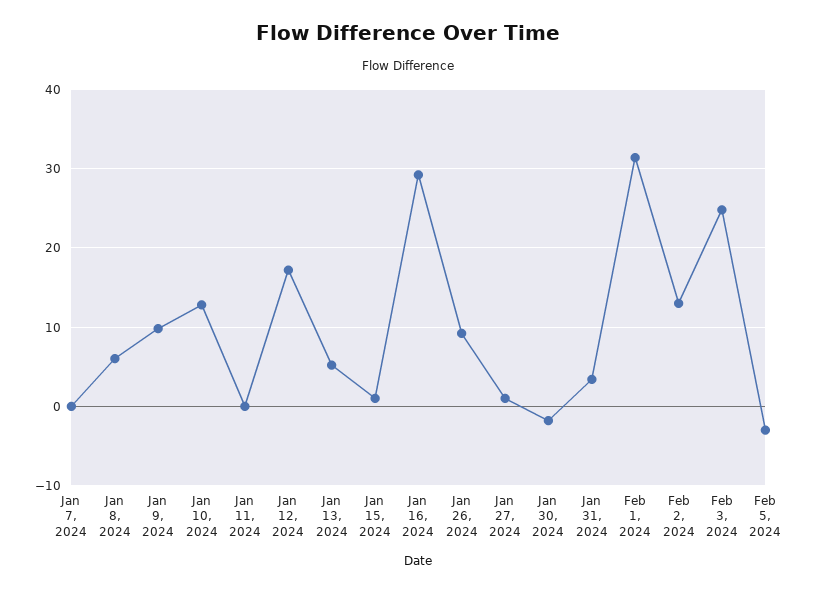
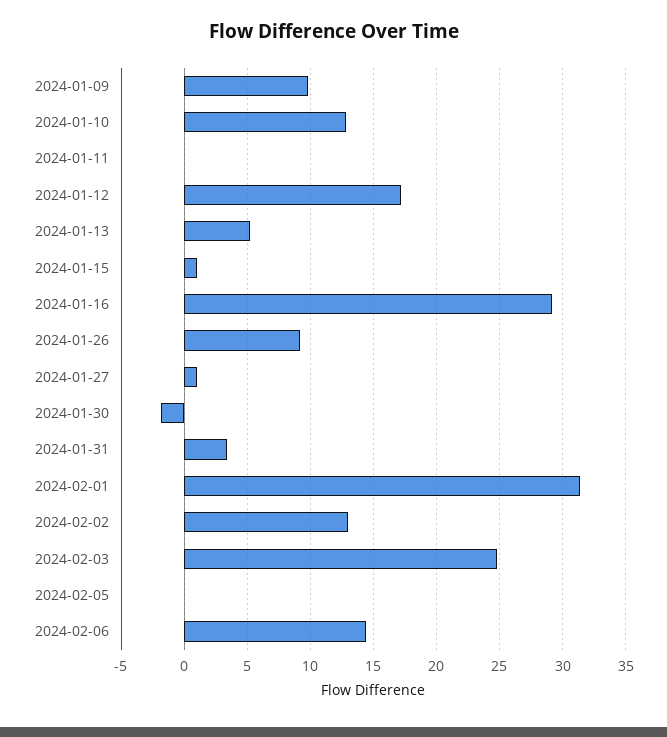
Jan 7, 2024: 0 -> none
Jan 8, 2024: 6 -> none
Feb 5, 2024: -3 -> 0
2024-02-06: none -> 14.5

